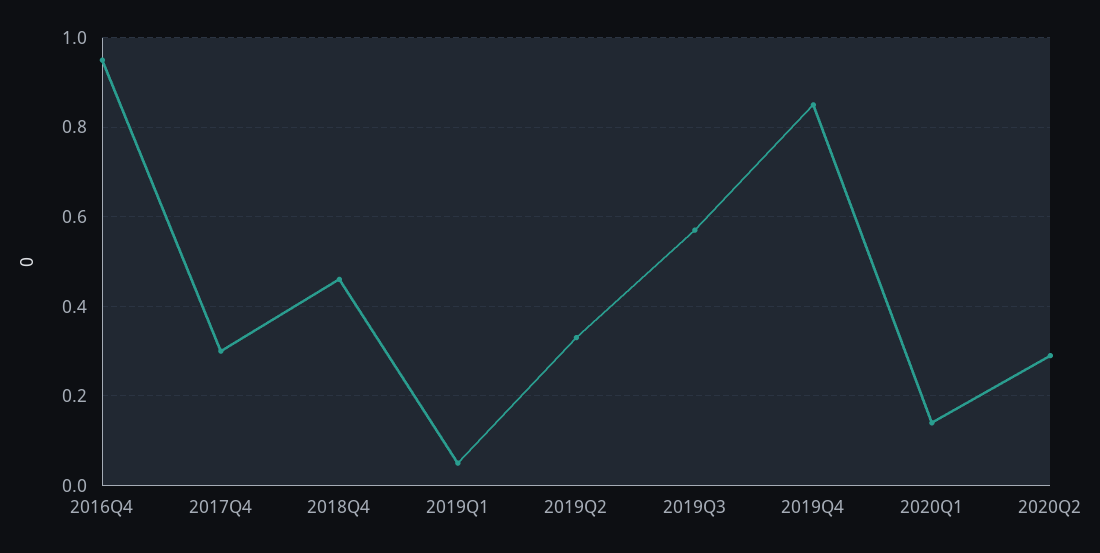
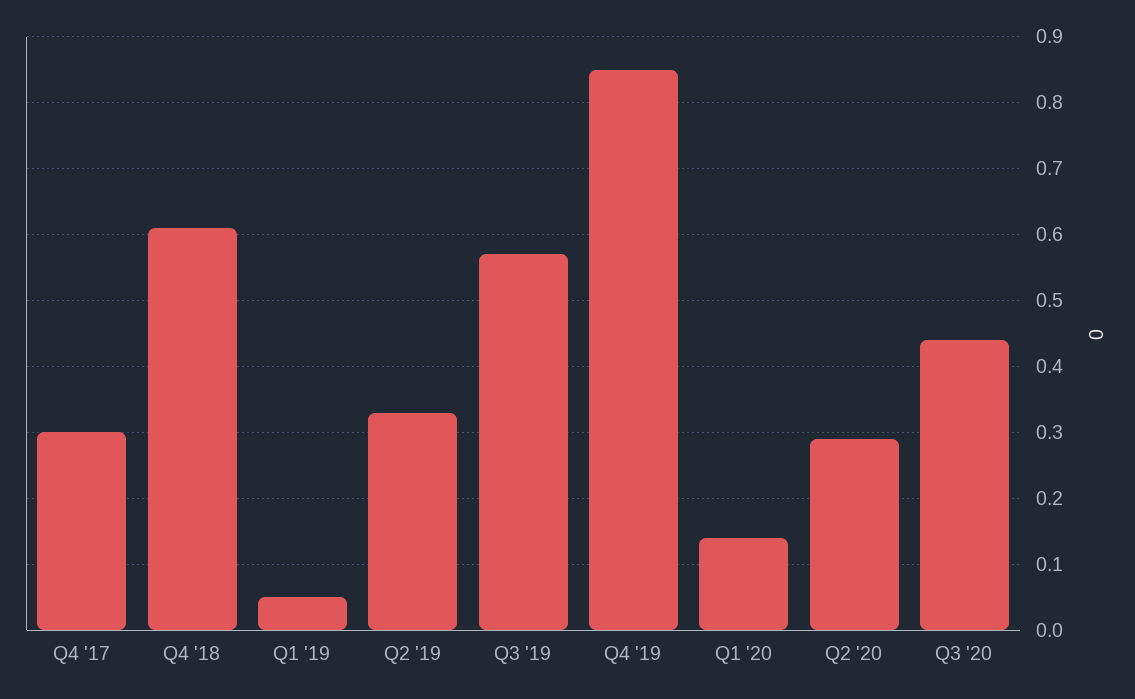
2016Q4: 0.95 -> none
2018Q4: 0.45 -> 0.61
Q3 '20: none -> 0.44

